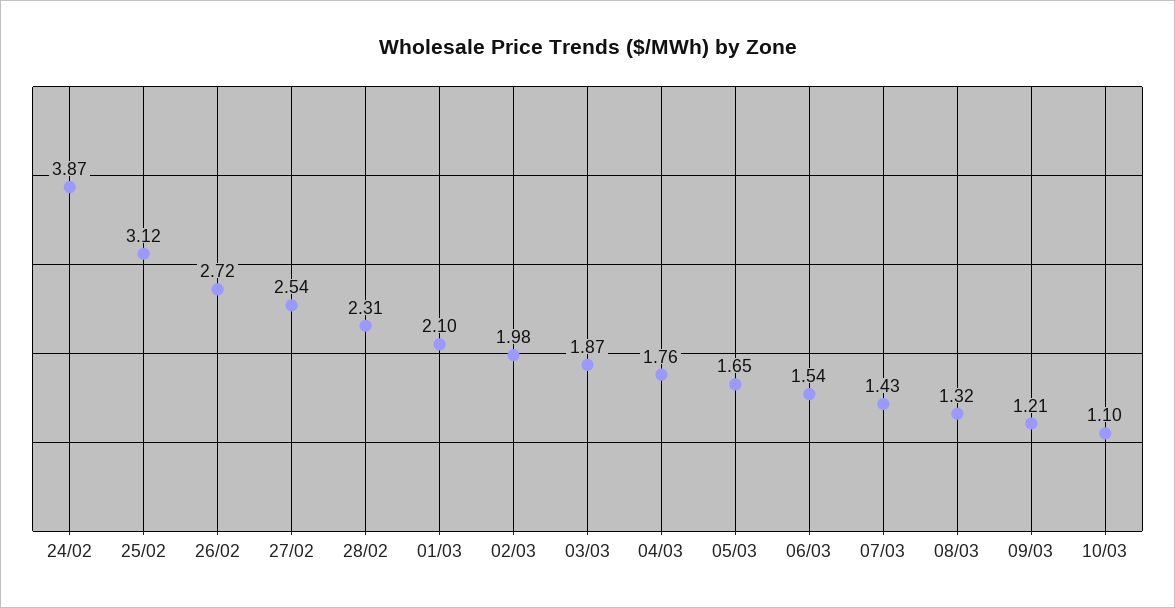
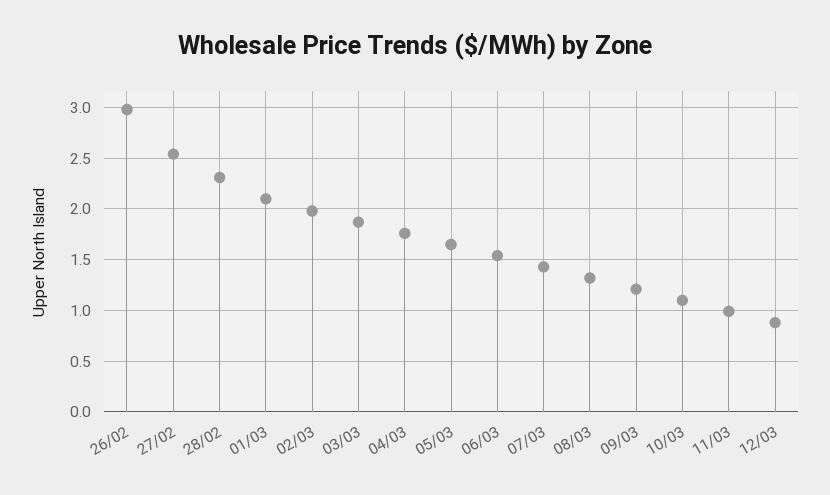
24/02: 3.87 -> none
25/02: 3.12 -> none
26/02: 2.72 -> 3
11/03: none -> 1
12/03: none -> 0.9

